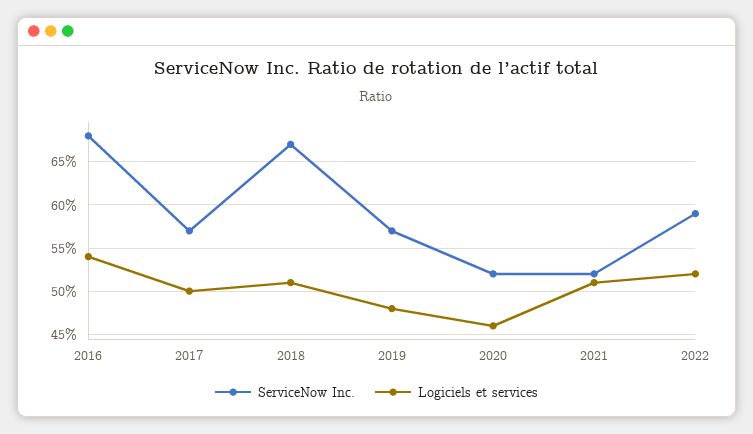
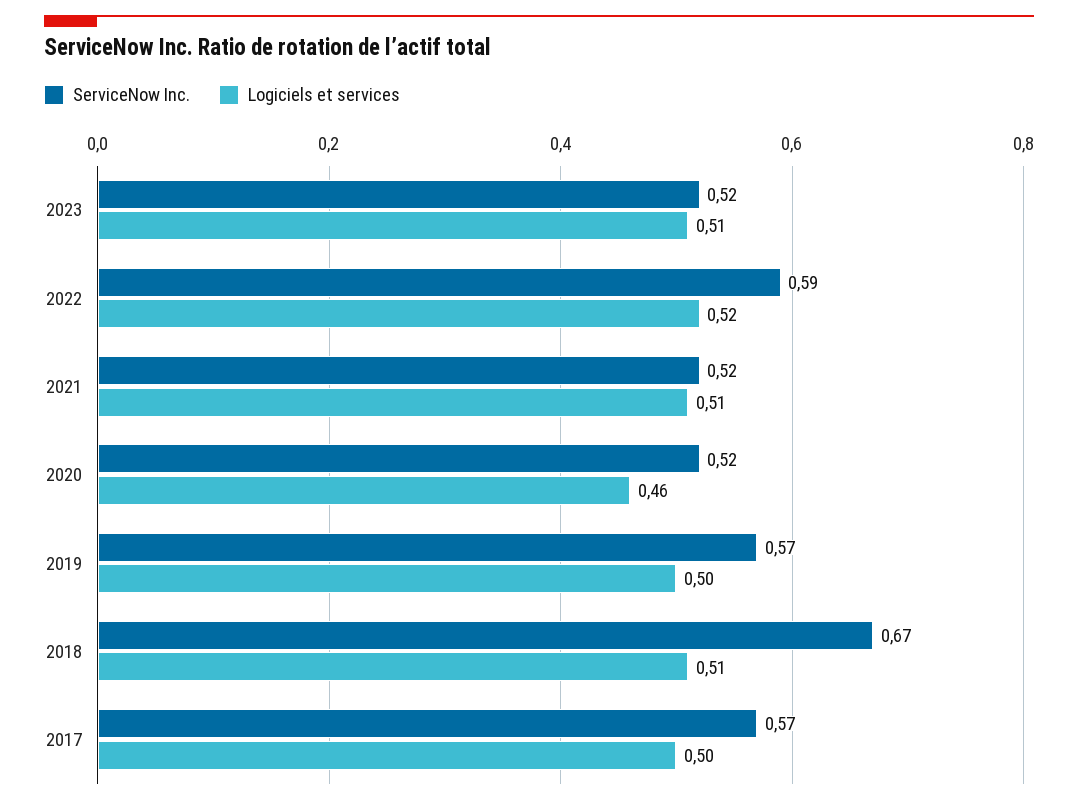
ServiceNow Inc., 2016: 0.68 -> none
Logiciels et services, 2016: 0.54 -> none
Logiciels et services, 2019: 0.48 -> 0.5
ServiceNow Inc., 2023: none -> 0.52
Logiciels et services, 2023: none -> 0.51

